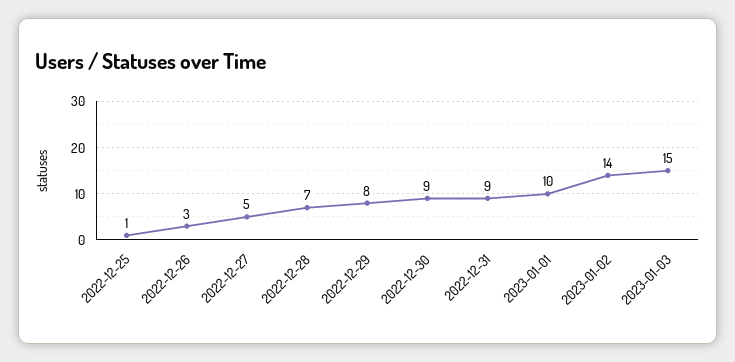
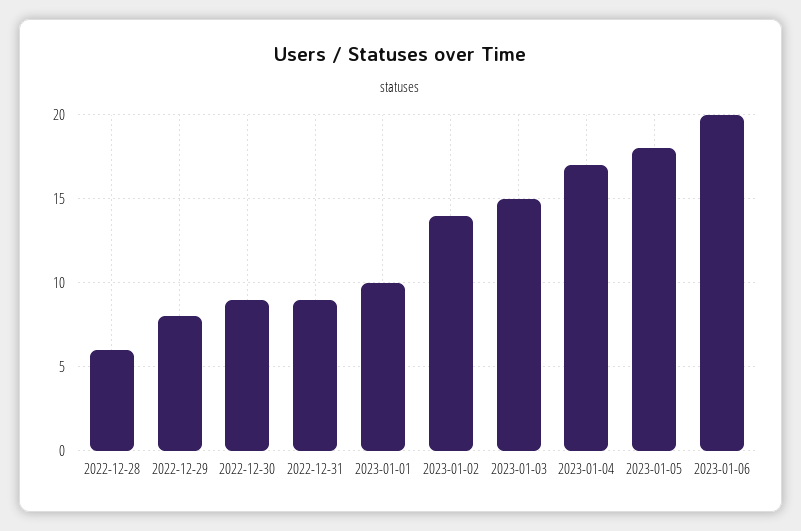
2022-12-25: 1 -> none
2022-12-26: 3 -> none
2022-12-27: 5 -> none
2022-12-28: 7 -> 6
2023-01-04: none -> 17
2023-01-05: none -> 18
2023-01-06: none -> 20

